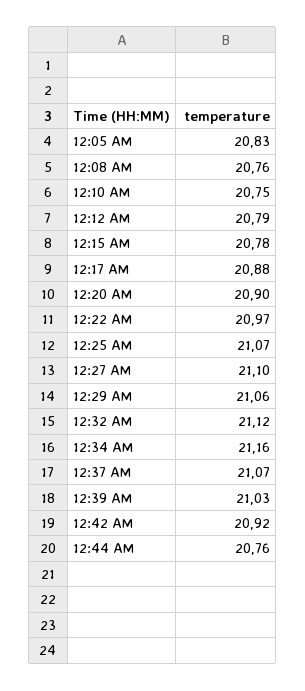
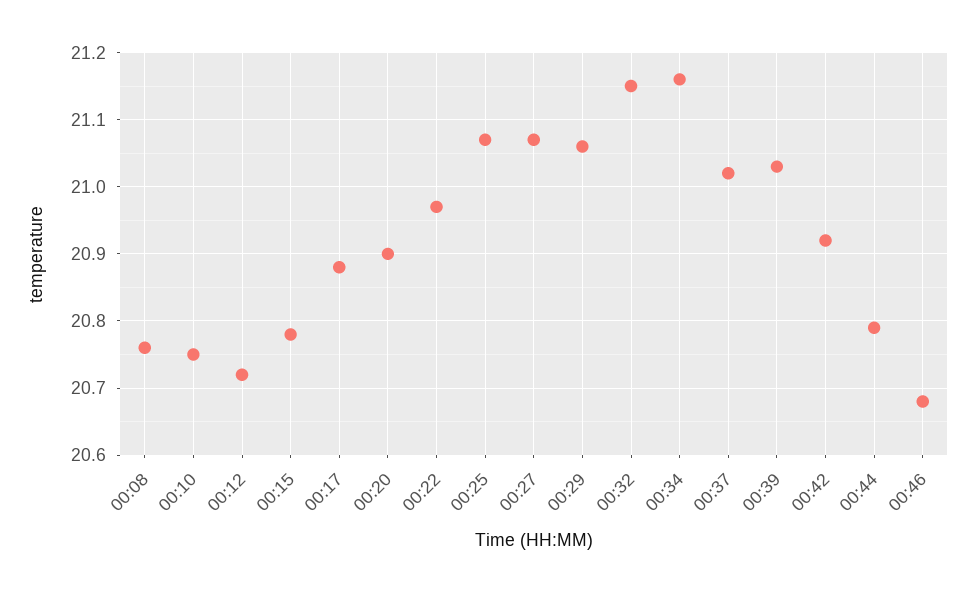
12:05 AM: 20.83 -> none
12:12 AM: 20.79 -> 20.72
12:27 AM: 21.1 -> 21.07
12:32 AM: 21.12 -> 21.15
12:37 AM: 21.07 -> 21.02
12:44 AM: 20.76 -> 20.79
00:46: none -> 20.68

